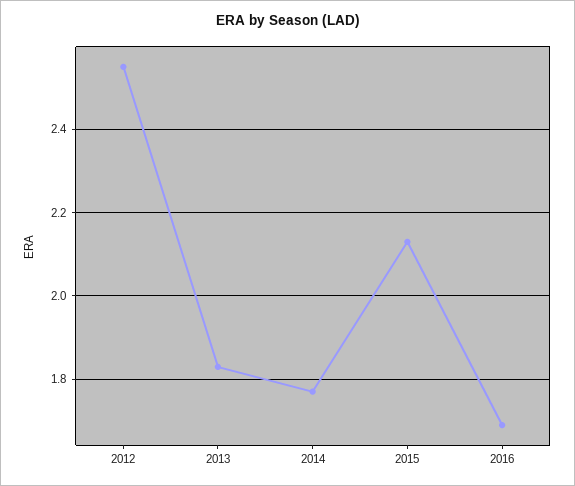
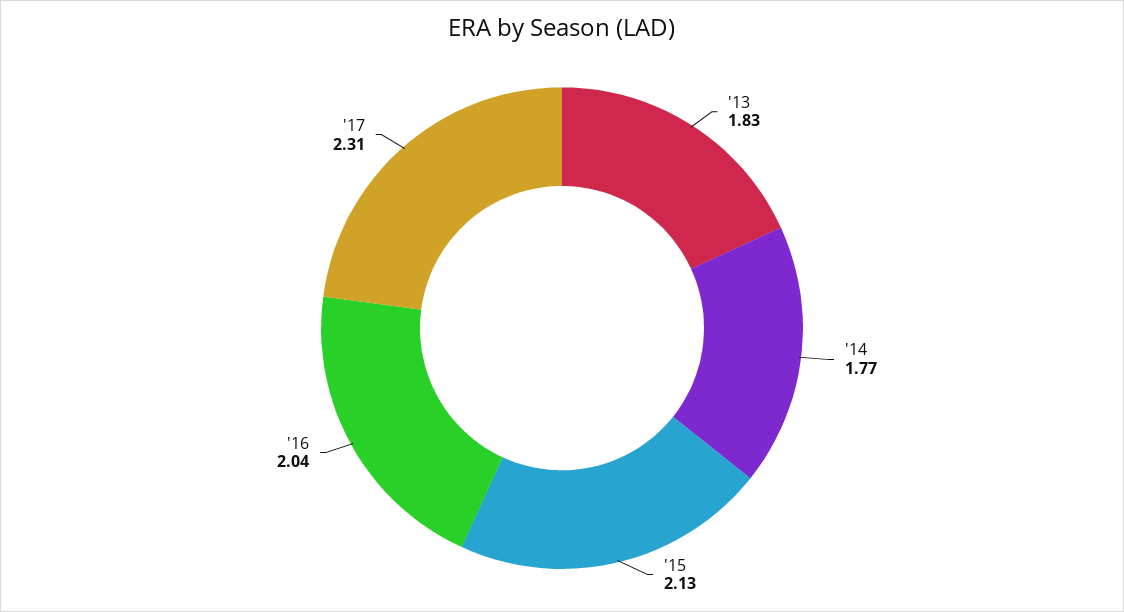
2012: 2.55 -> none
2016: 1.7 -> 2.04
'17: none -> 2.31

